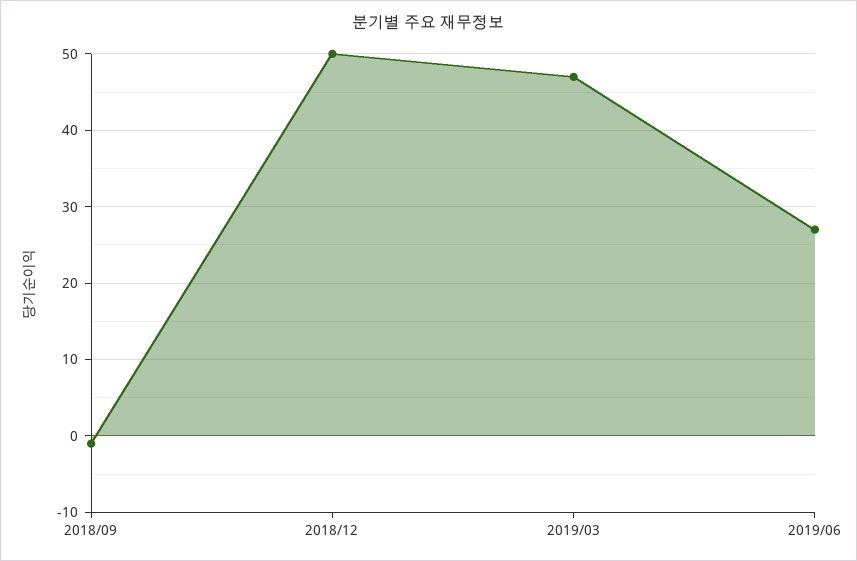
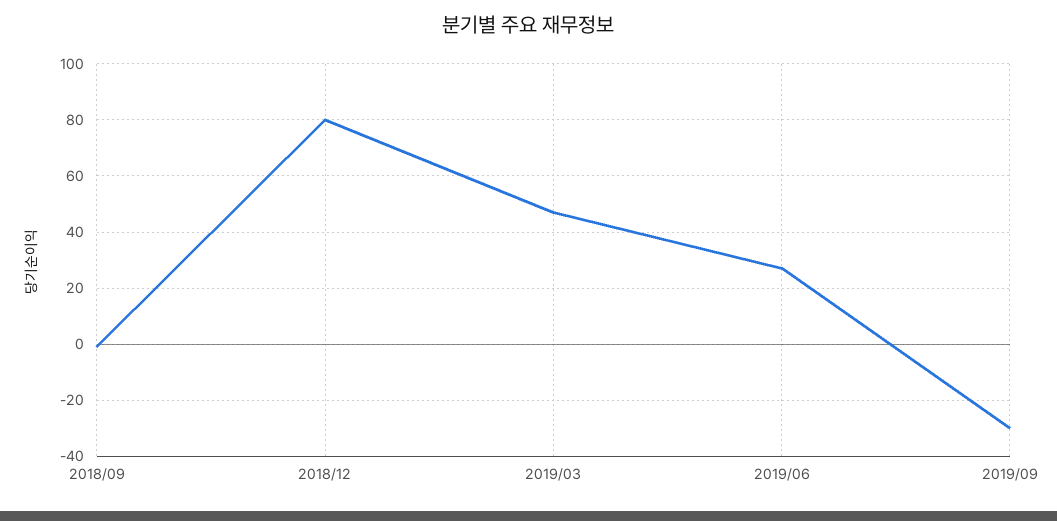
2018/12: 50 -> 80
2019/09: none -> -30

